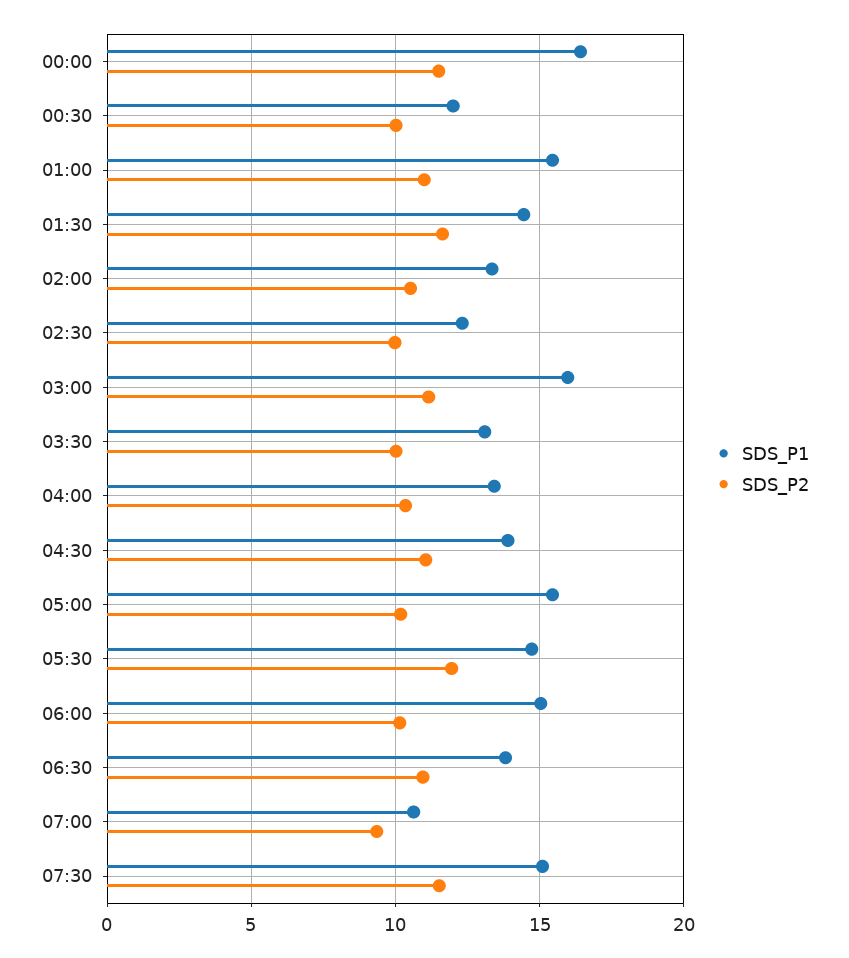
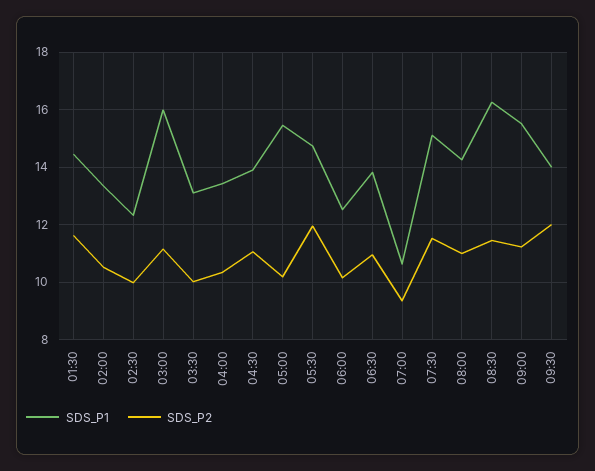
SDS_P1, 00:00: 16.5 -> none
SDS_P2, 00:00: 11.5 -> none
SDS_P1, 00:30: 12 -> none
SDS_P2, 00:30: 10 -> none
SDS_P1, 01:00: 15.5 -> none
SDS_P2, 01:00: 11 -> none
SDS_P1, 06:00: 15 -> 12.5
SDS_P1, 08:00: none -> 14.25
SDS_P2, 08:00: none -> 11
SDS_P1, 08:30: none -> 16.25
SDS_P2, 08:30: none -> 11.5
SDS_P1, 09:00: none -> 15.5
SDS_P2, 09:00: none -> 11.25
SDS_P1, 09:30: none -> 14
SDS_P2, 09:30: none -> 12

